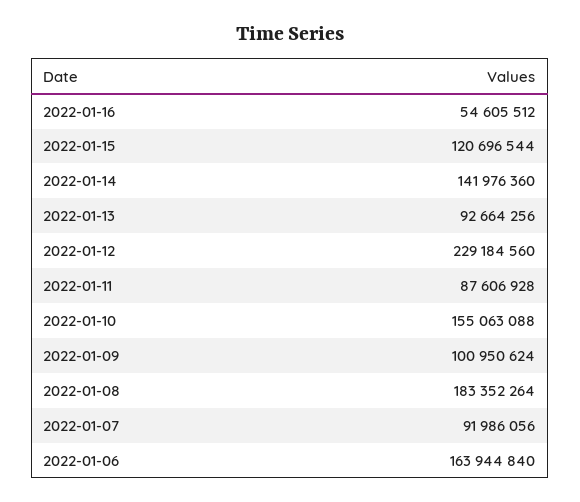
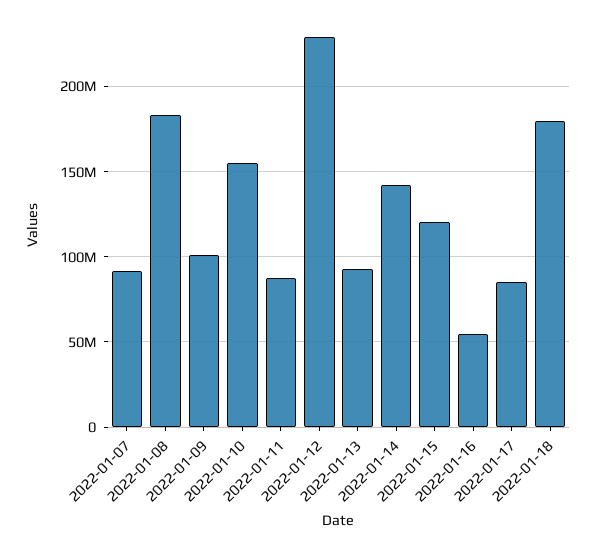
2022-01-06: 163944840 -> none
2022-01-17: none -> 85000000
2022-01-18: none -> 180000000

